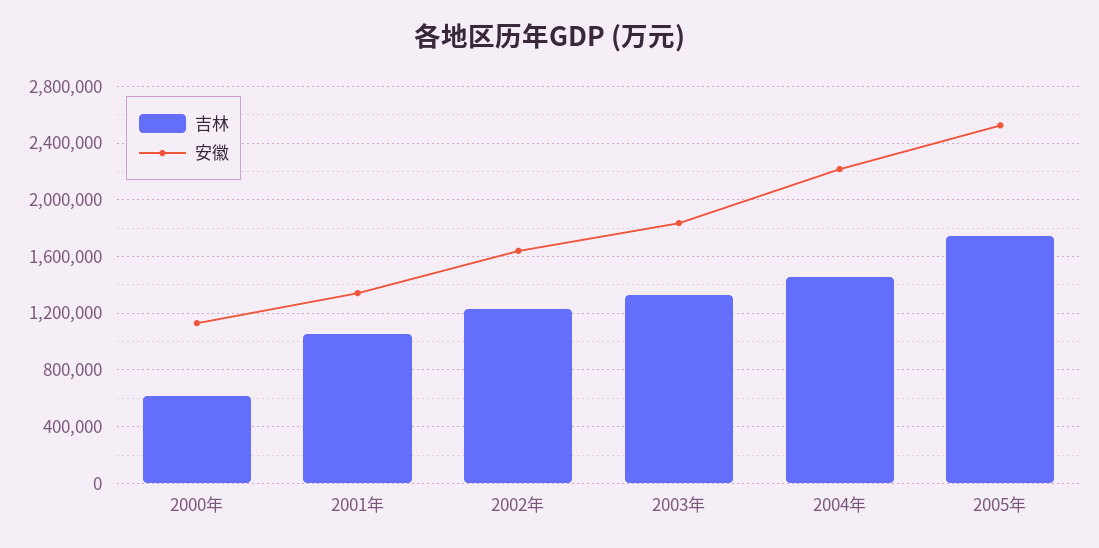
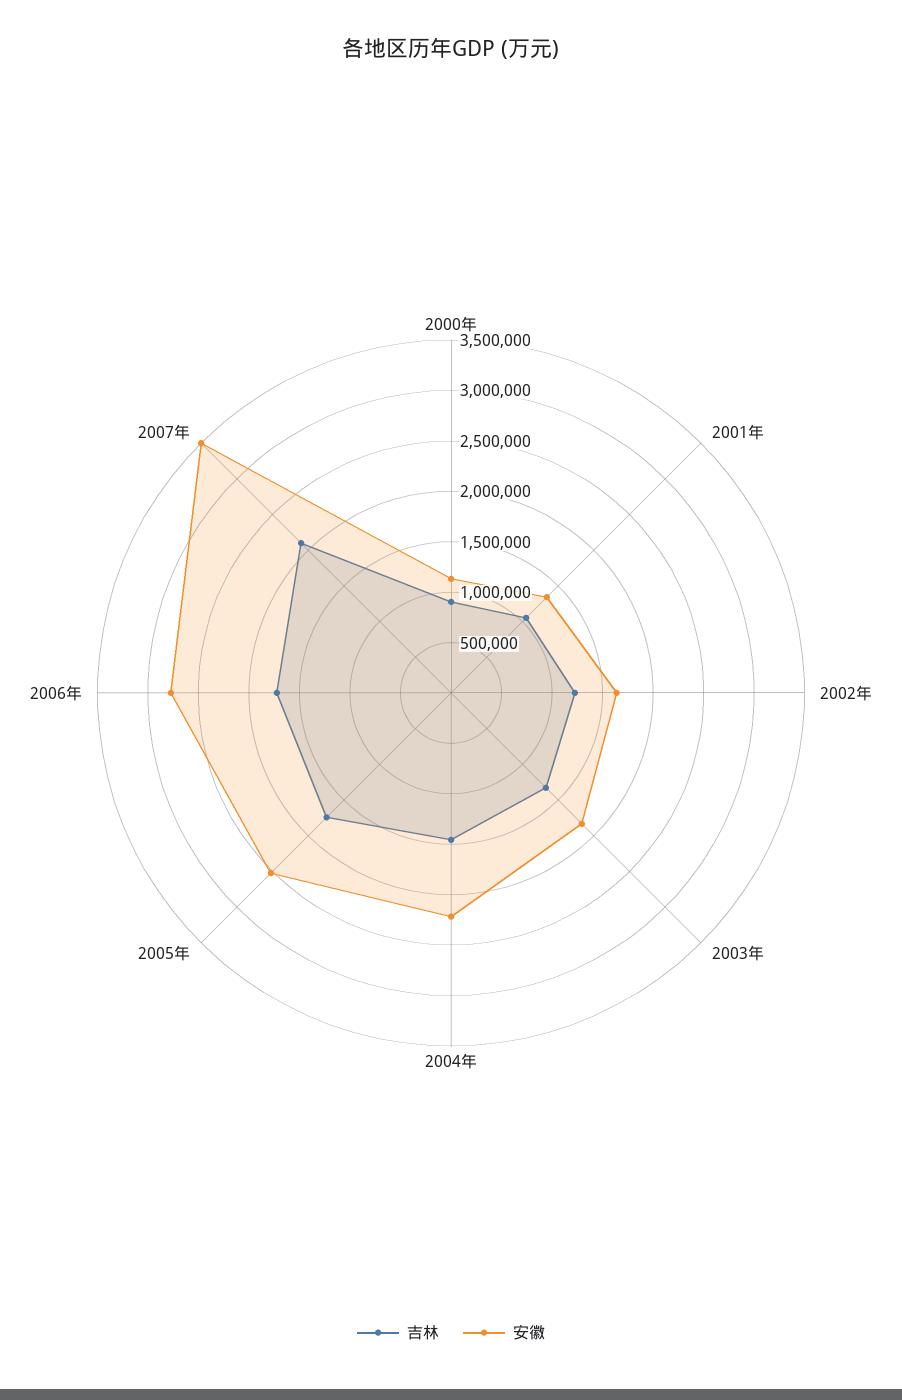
吉林, 2000年: 600000 -> 900000
吉林, 2006年: none -> 1700000
安徽, 2006年: none -> 2800000
吉林, 2007年: none -> 2100000
安徽, 2007年: none -> 3500000

